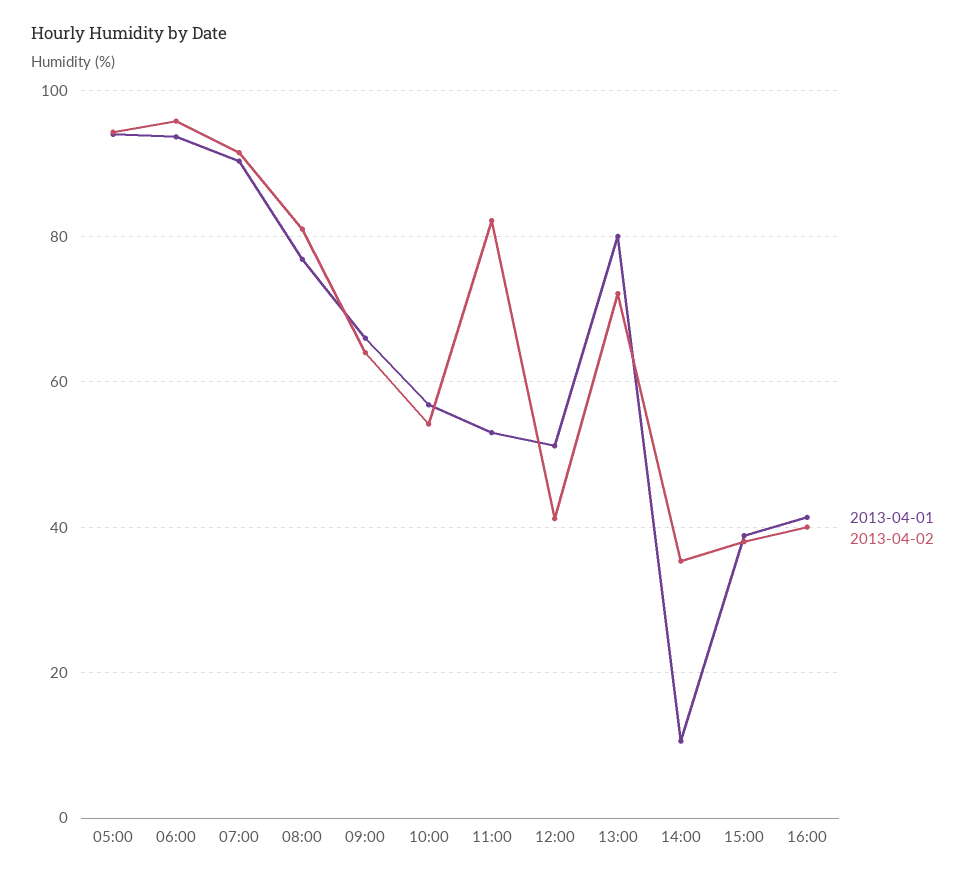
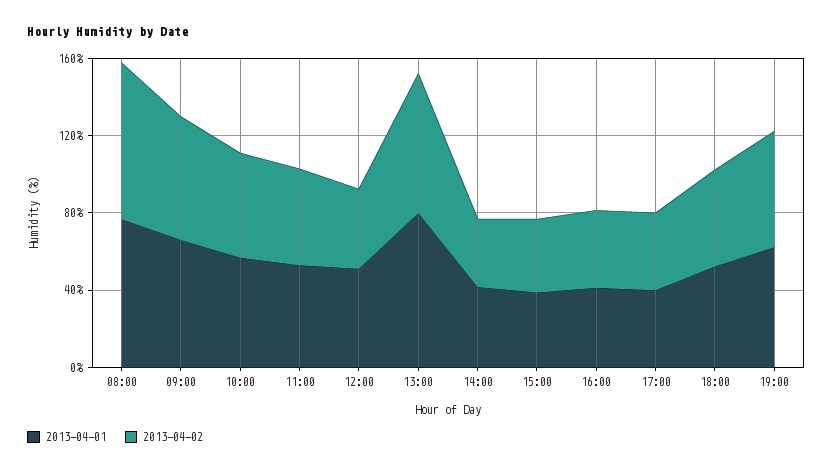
2013-04-01, 05:00: 94 -> none
2013-04-02, 05:00: 94 -> none
2013-04-01, 06:00: 94 -> none
2013-04-02, 06:00: 96 -> none
2013-04-01, 07:00: 90 -> none
2013-04-02, 07:00: 92 -> none
2013-04-02, 11:00: 82 -> 50
2013-04-01, 14:00: 10 -> 40
2013-04-01, 17:00: none -> 40
2013-04-02, 17:00: none -> 40
2013-04-01, 18:00: none -> 50
2013-04-02, 18:00: none -> 50
2013-04-01, 19:00: none -> 60
2013-04-02, 19:00: none -> 60

